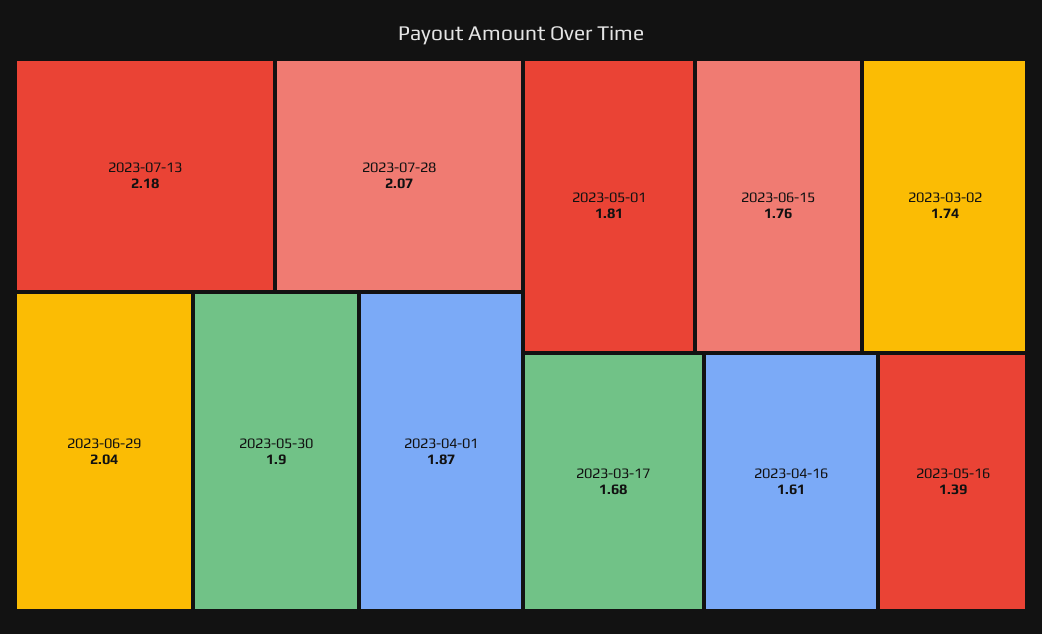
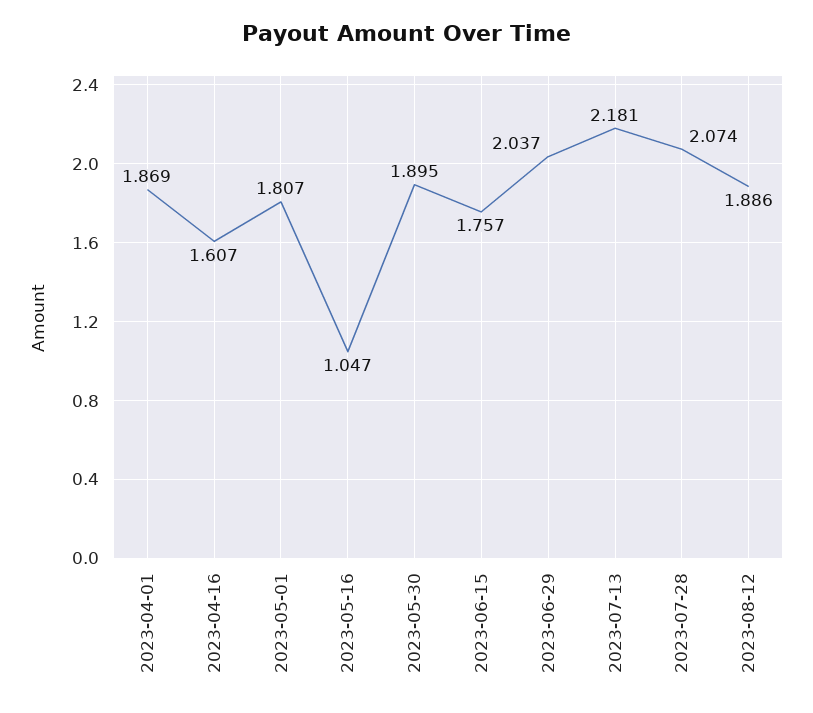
2023-03-02: 1.74 -> none
2023-03-17: 1.68 -> none
2023-05-16: 1.39 -> 1.047
2023-08-12: none -> 1.886

